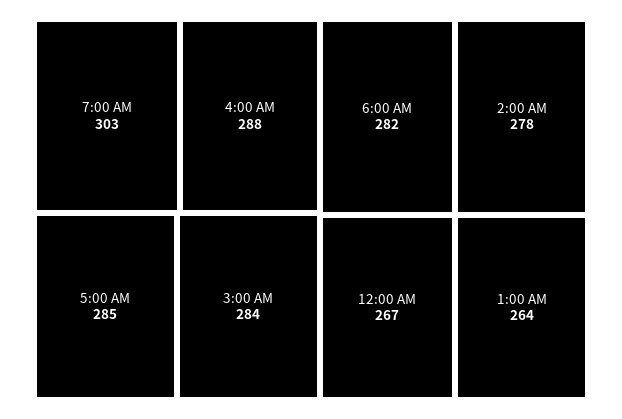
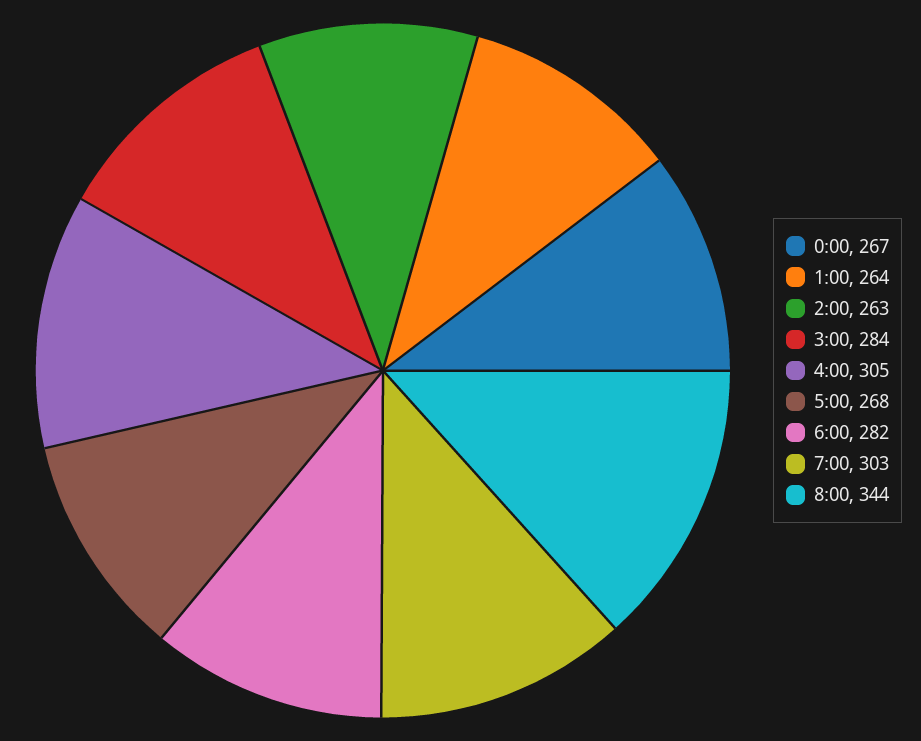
4:00 AM: 288 -> 305
5:00 AM: 285 -> 268
2:00 AM: 278 -> 263
8:00: none -> 344

